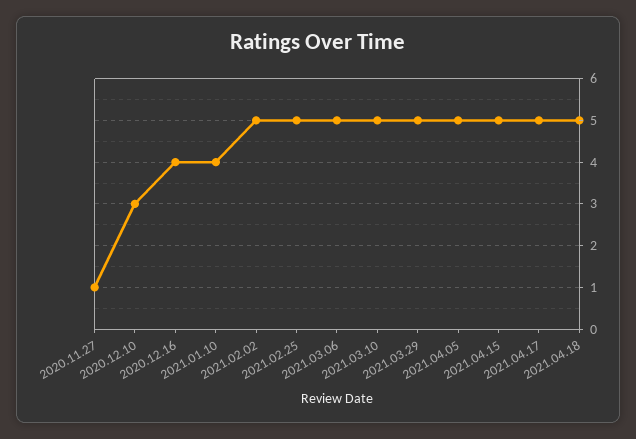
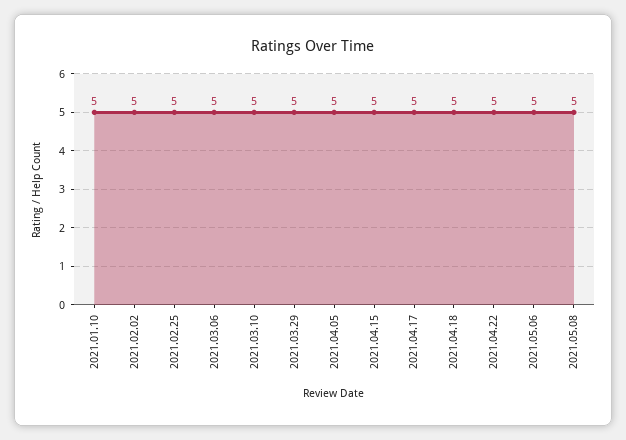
2020.11.27: 1 -> none
2020.12.10: 3 -> none
2020.12.16: 4 -> none
2021.01.10: 4 -> 5
2021.04.22: none -> 5
2021.05.06: none -> 5
2021.05.08: none -> 5

